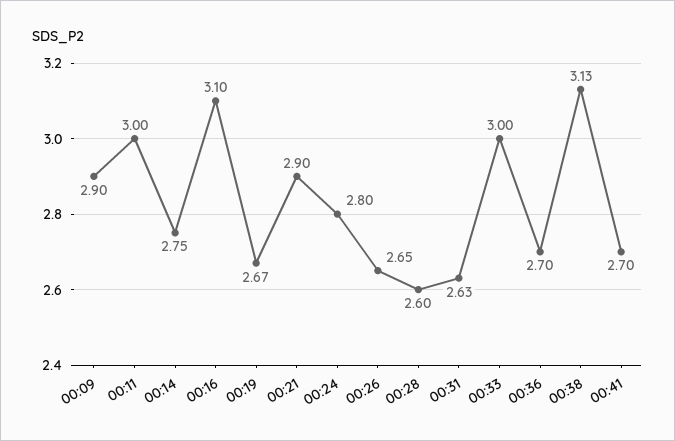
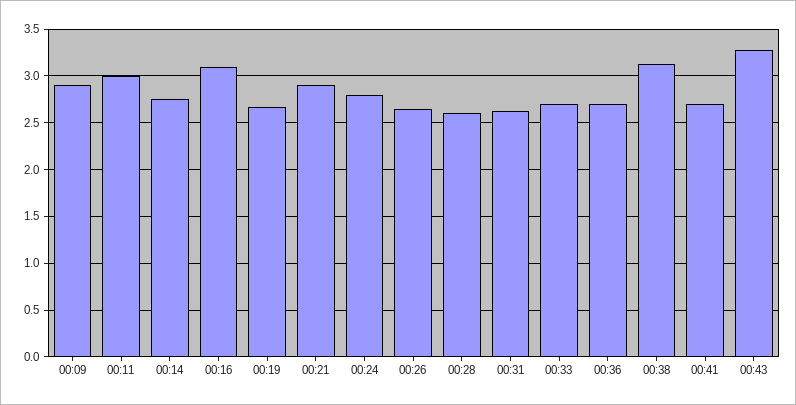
00:33: 3 -> 2.7
00:43: none -> 3.3

